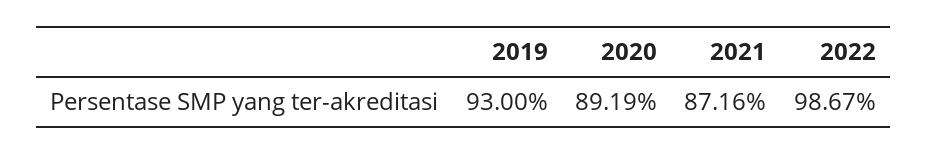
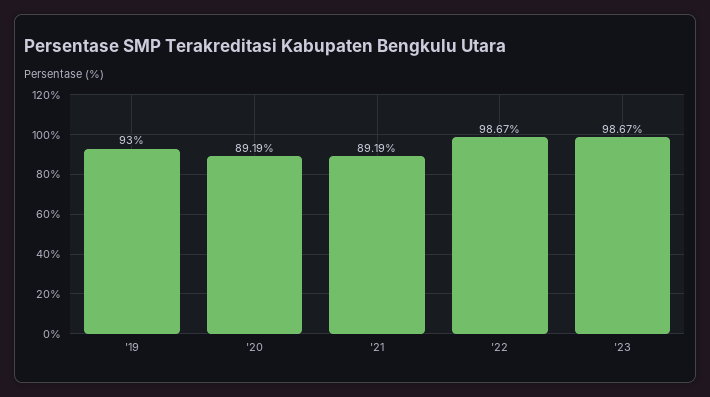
2021: 87.16 -> 89.19
'23: none -> 98.67

